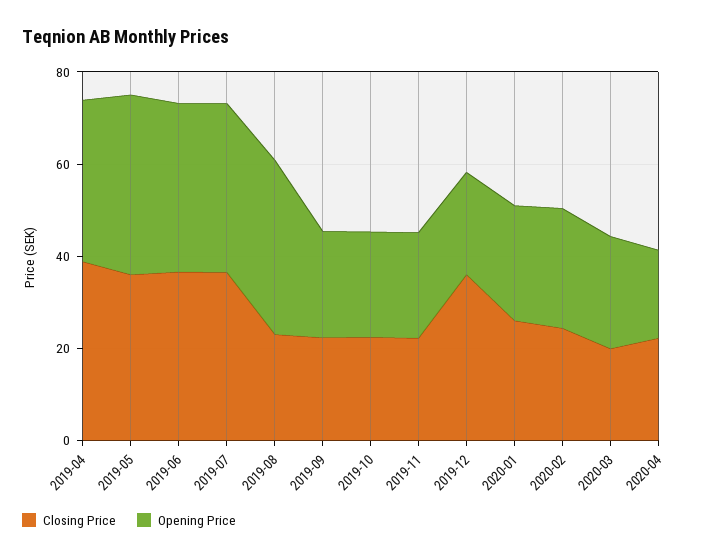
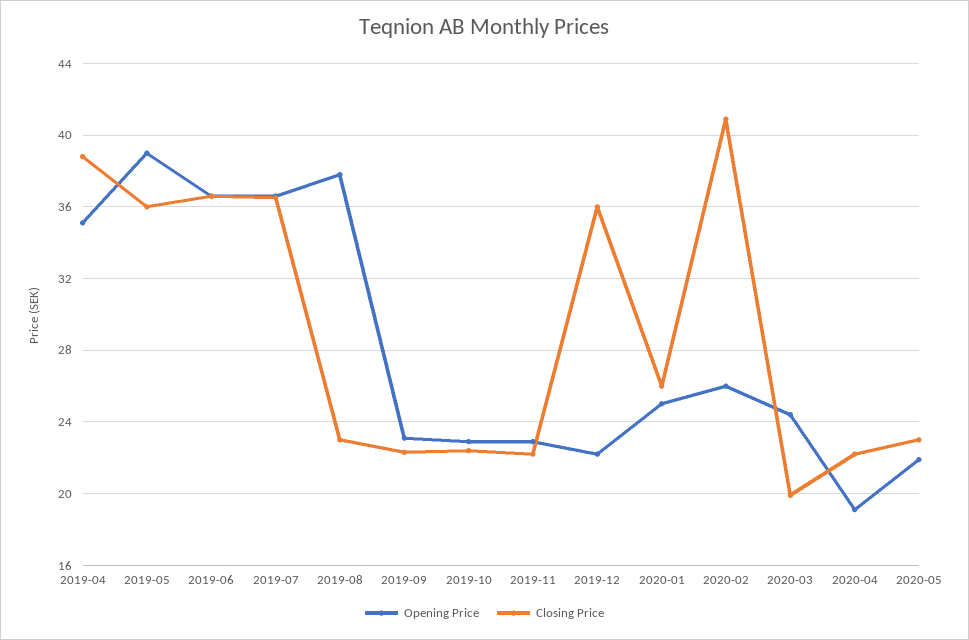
Closing Price, 2020-02: 25 -> 41
Opening Price, 2020-05: none -> 22
Closing Price, 2020-05: none -> 23

